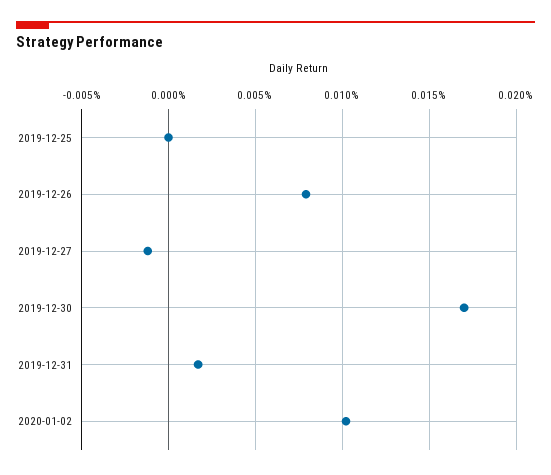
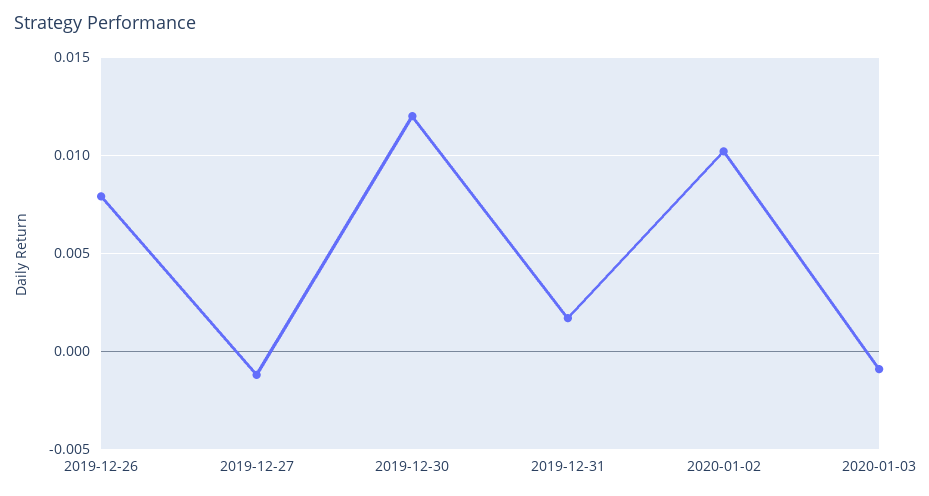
2019-12-25: 0 -> none
2019-12-30: 0.017 -> 0.012
2020-01-03: none -> -0.001

